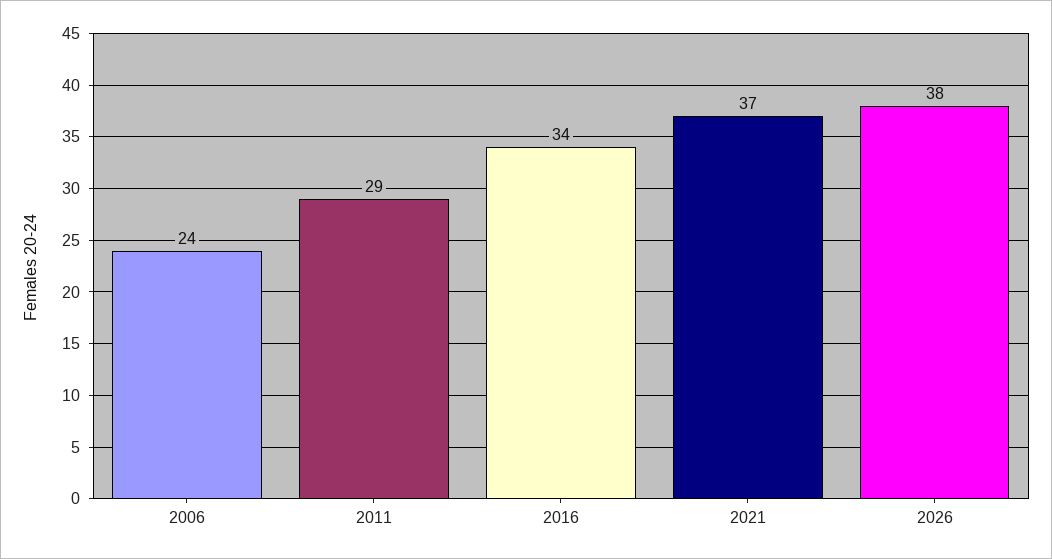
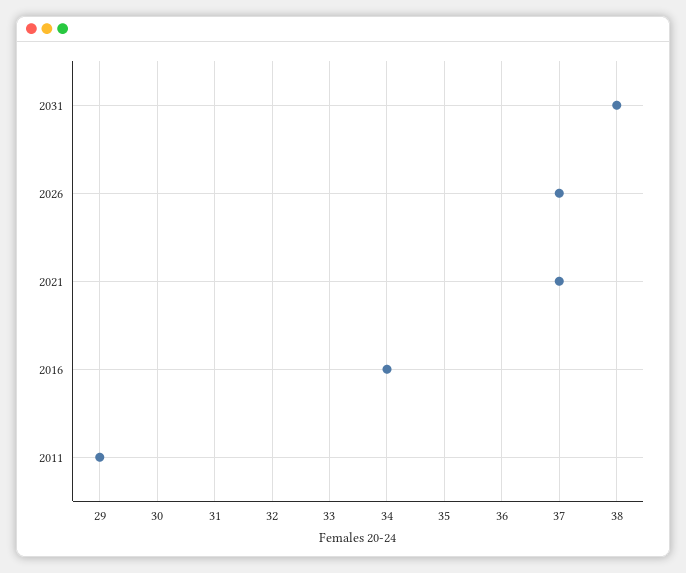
2006: 24 -> none
2026: 38 -> 37
2031: none -> 38

